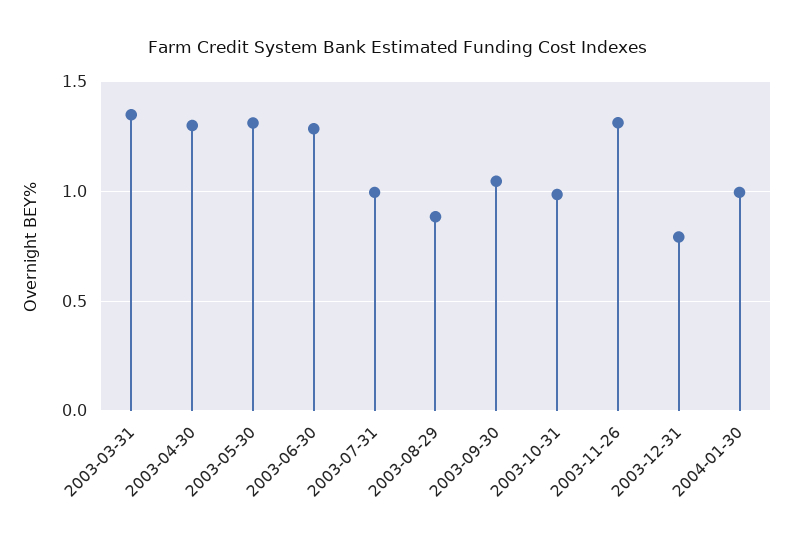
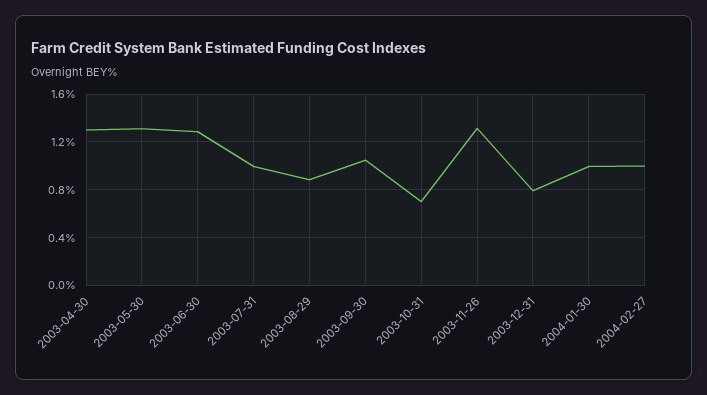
2003-03-31: 1.35 -> none
2003-10-31: 1 -> 0.7
2004-02-27: none -> 1

